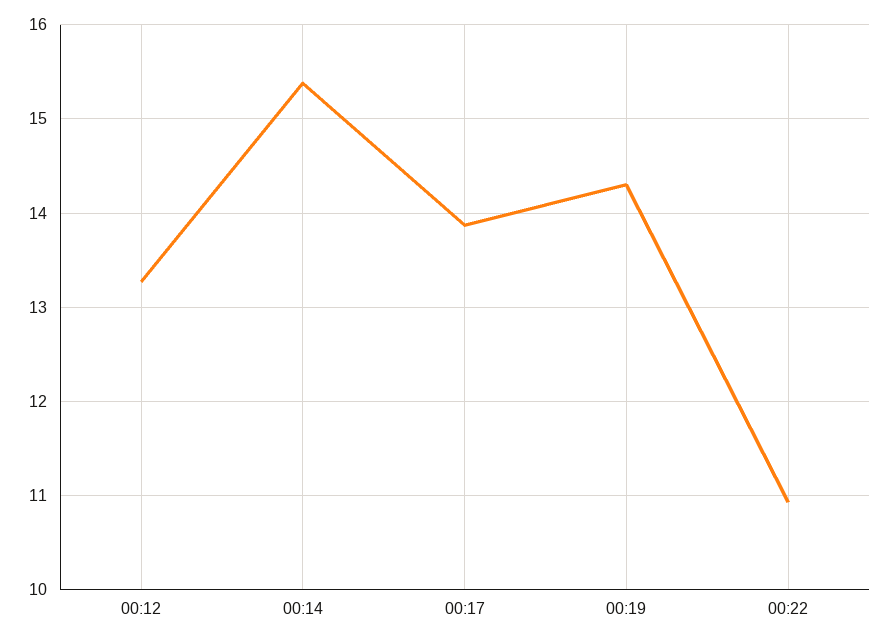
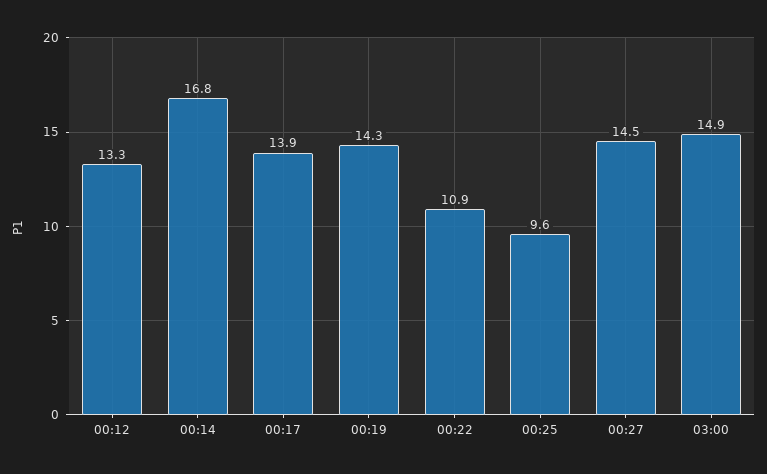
00:14: 15.4 -> 16.8
00:25: none -> 9.6
00:27: none -> 14.5
03:00: none -> 14.9

